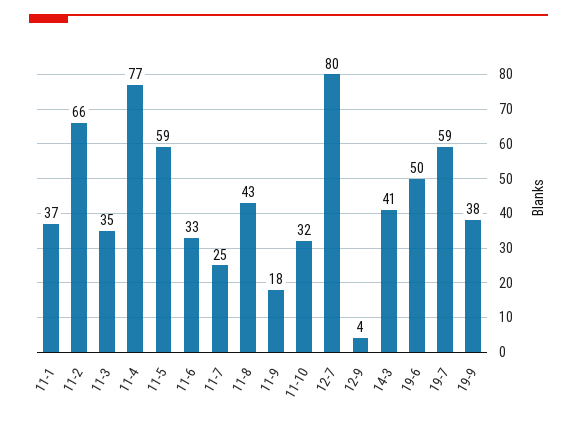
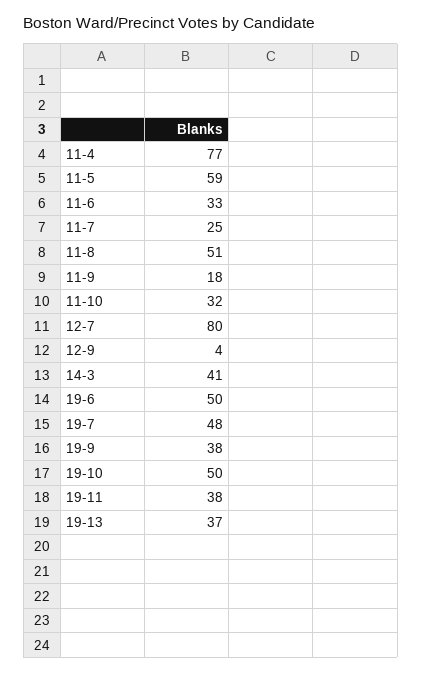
11-1: 37 -> none
11-2: 66 -> none
11-3: 35 -> none
11-8: 43 -> 51
19-7: 59 -> 48
19-10: none -> 50
19-11: none -> 38
19-13: none -> 37

